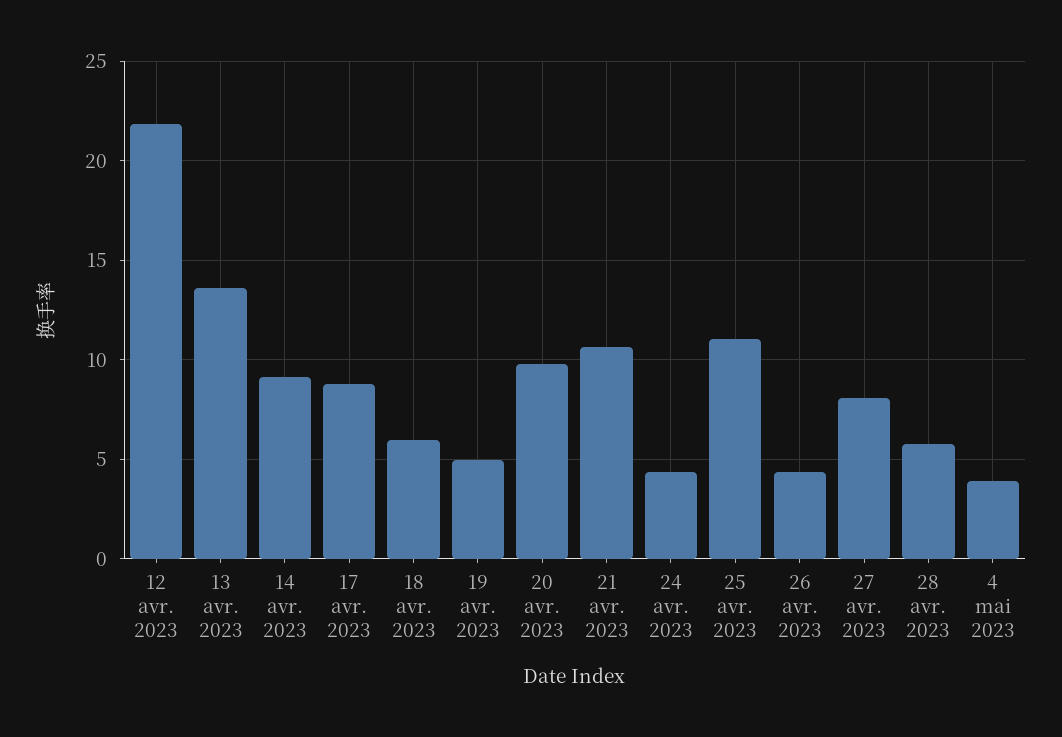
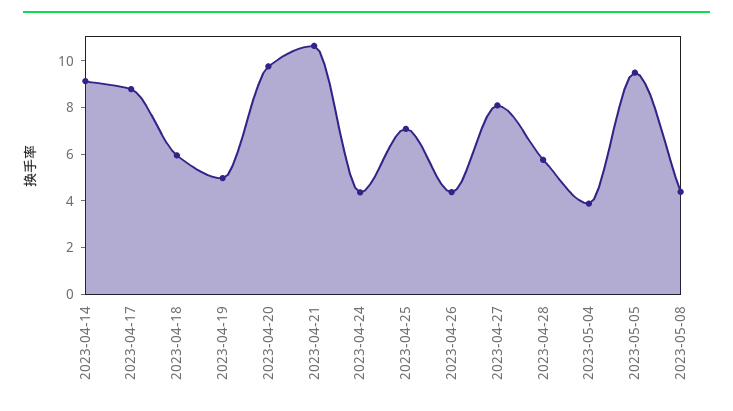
12 avr. 2023: 22 -> none
13 avr. 2023: 13.5 -> none
25 avr. 2023: 11 -> 7
2023-05-05: none -> 9.5
2023-05-08: none -> 4.5

